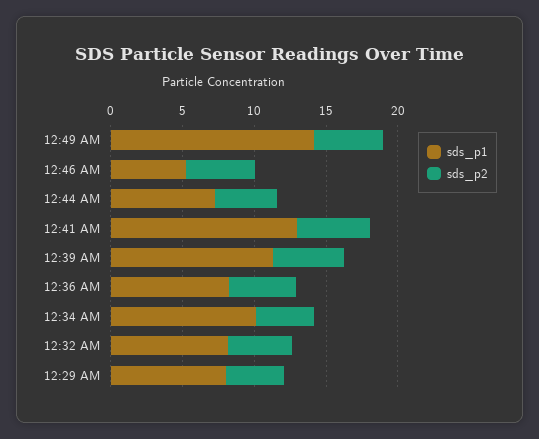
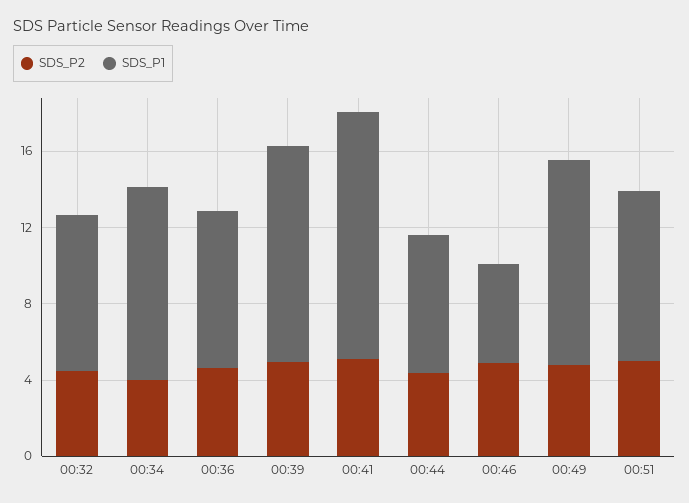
sds_p1, 12:49 AM: 14 -> 11
sds_p1, 12:29 AM: 8 -> none
sds_p2, 12:29 AM: 4 -> none
sds_p2, 00:51: none -> 5
sds_p1, 00:51: none -> 9

